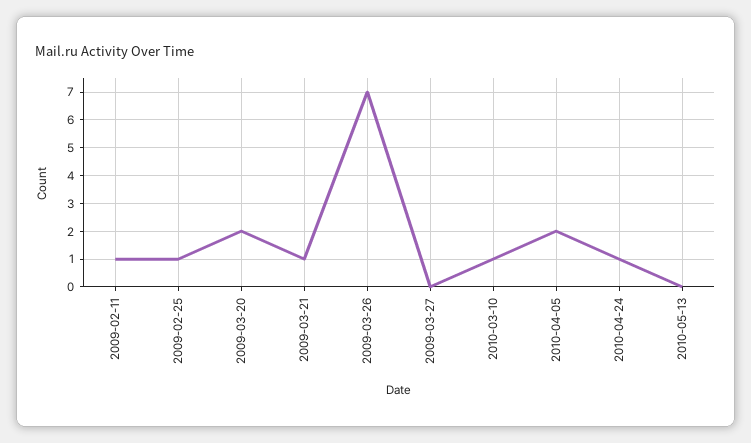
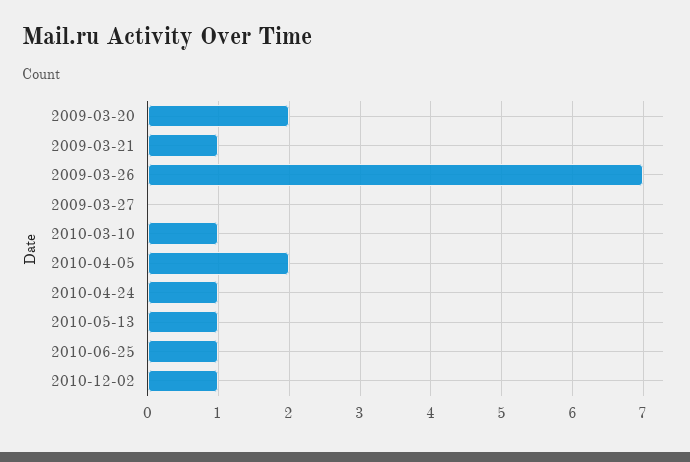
2009-02-11: 1 -> none
2009-02-25: 1 -> none
2010-05-13: 0 -> 1
2010-06-25: none -> 1
2010-12-02: none -> 1

